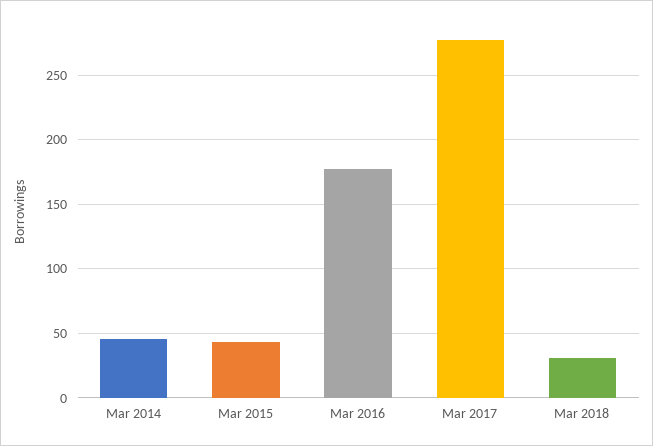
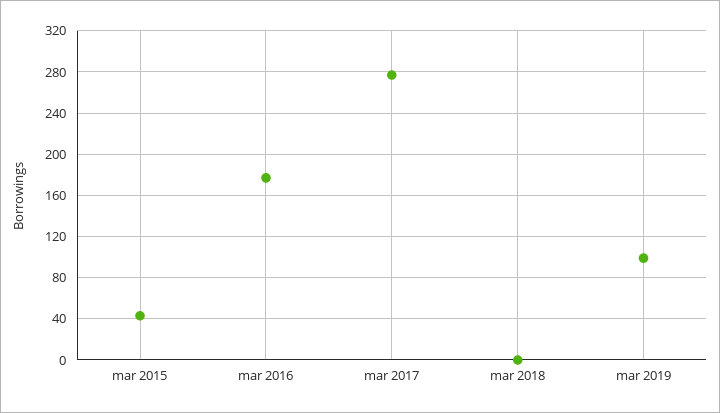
Mar 2014: 45 -> none
Mar 2018: 30 -> 0
mar 2019: none -> 100

